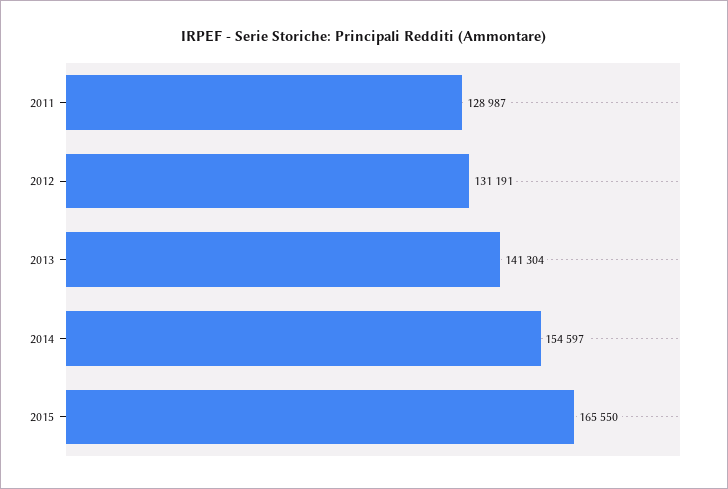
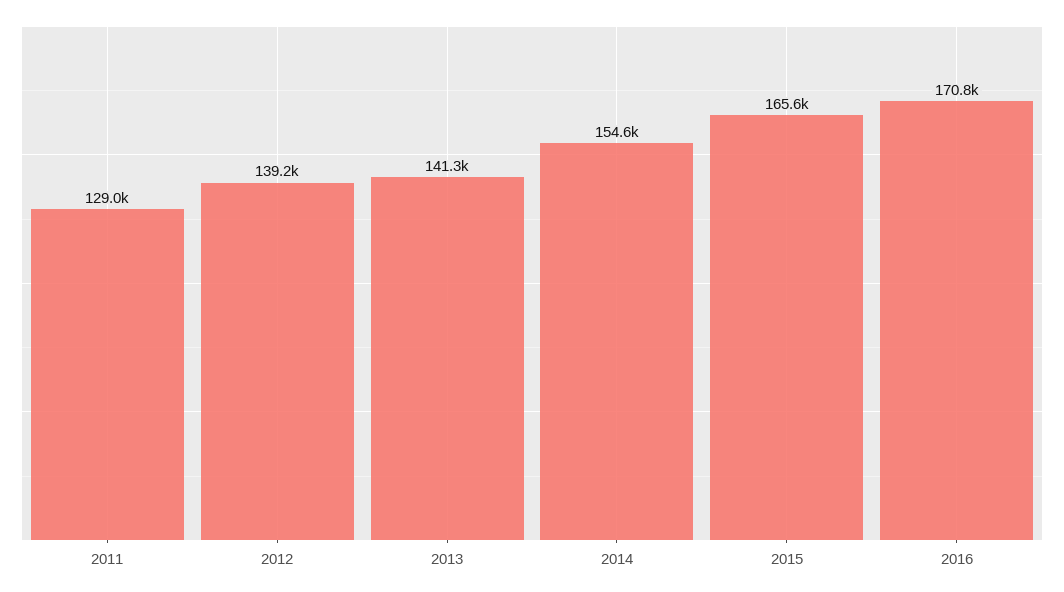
2012: 131191 -> 139200
2016: none -> 170800

